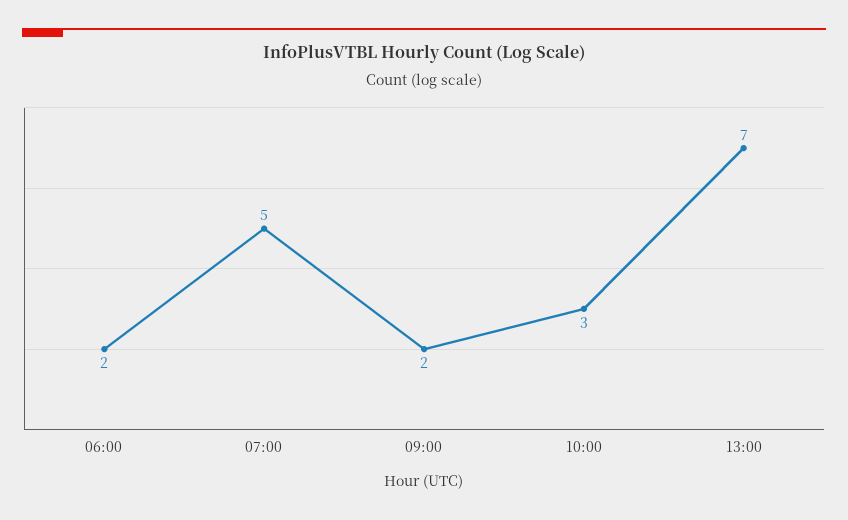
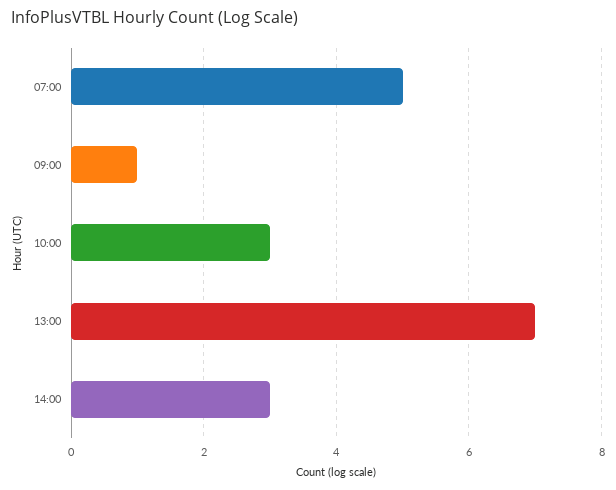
06:00: 2 -> none
09:00: 2 -> 1
14:00: none -> 3

